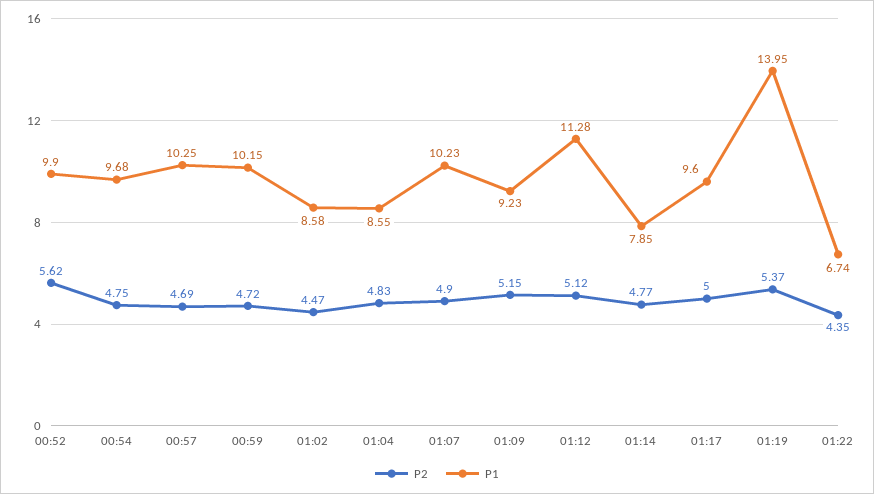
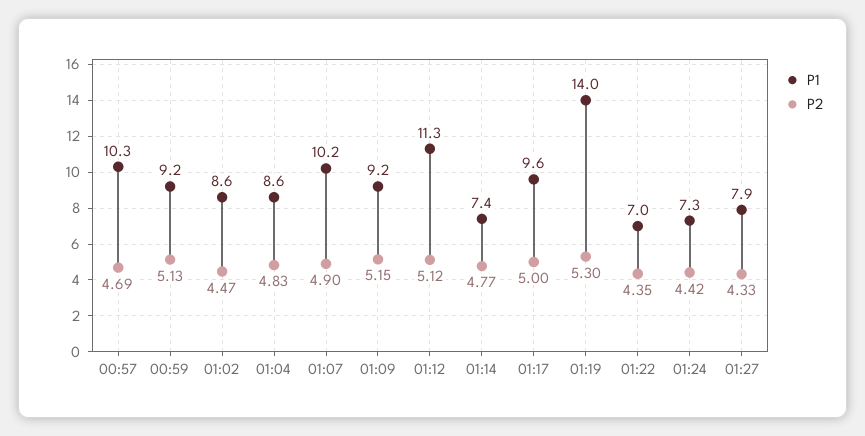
P2, 00:52: 5.62 -> none
P1, 00:52: 9.9 -> none
P2, 00:54: 4.75 -> none
P1, 00:54: 9.68 -> none
P2, 00:59: 4.72 -> 5.13
P1, 00:59: 10.15 -> 9.2
P1, 01:14: 7.85 -> 7.4
P2, 01:19: 5.37 -> 5.3
P1, 01:22: 6.74 -> 7
P1, 01:24: none -> 7.3
P2, 01:24: none -> 4.42
P1, 01:27: none -> 7.9
P2, 01:27: none -> 4.33

